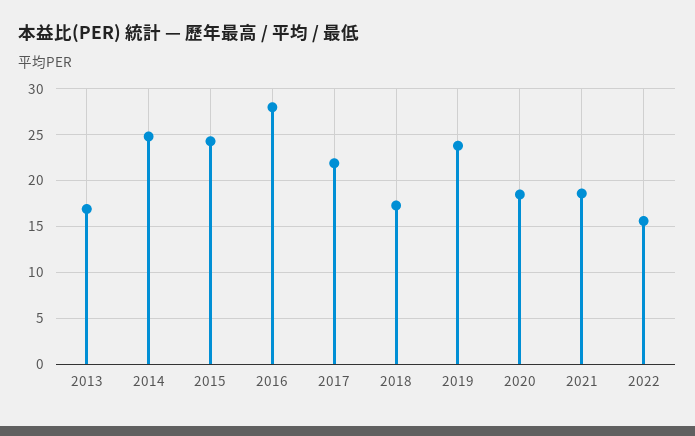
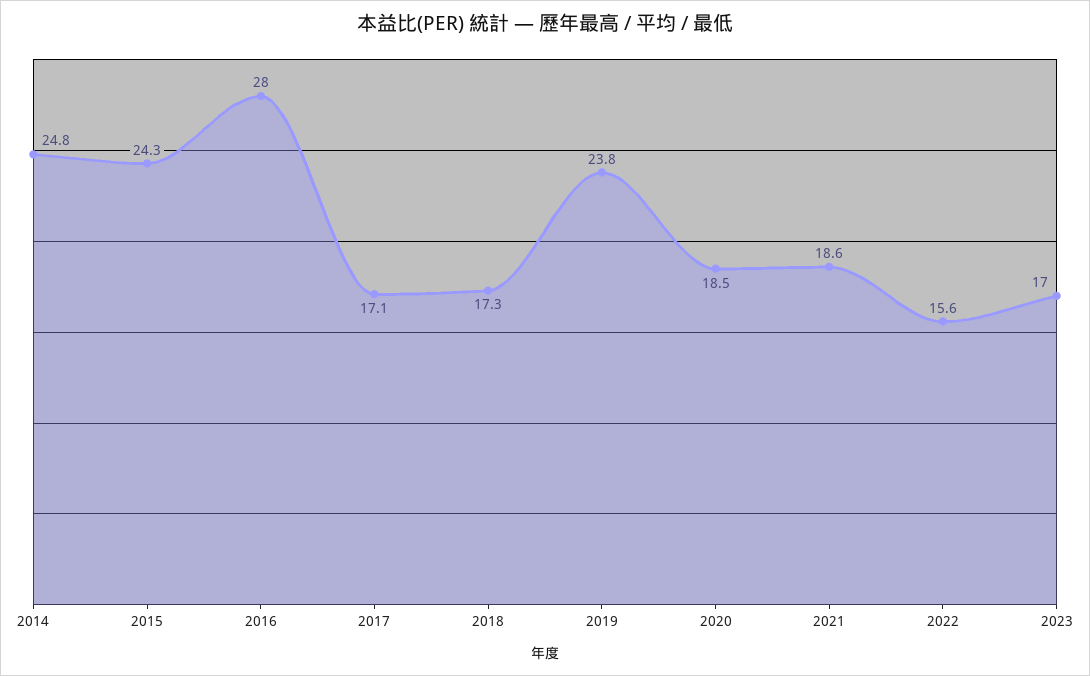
2013: 17 -> none
2017: 22 -> 17.1
2023: none -> 17

